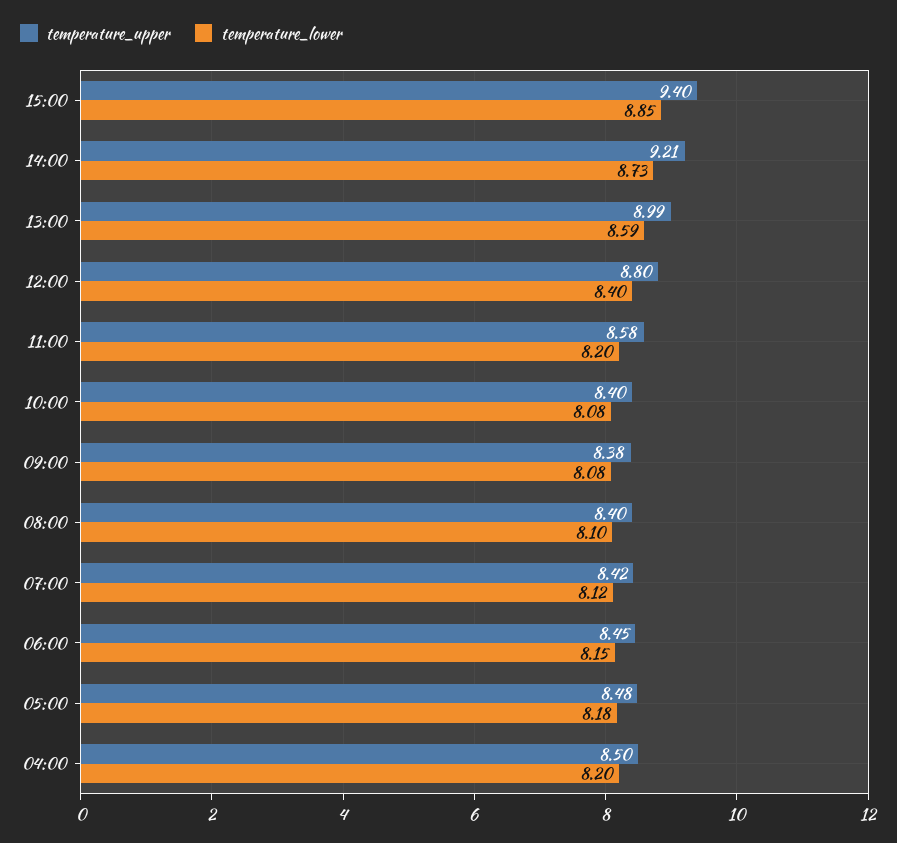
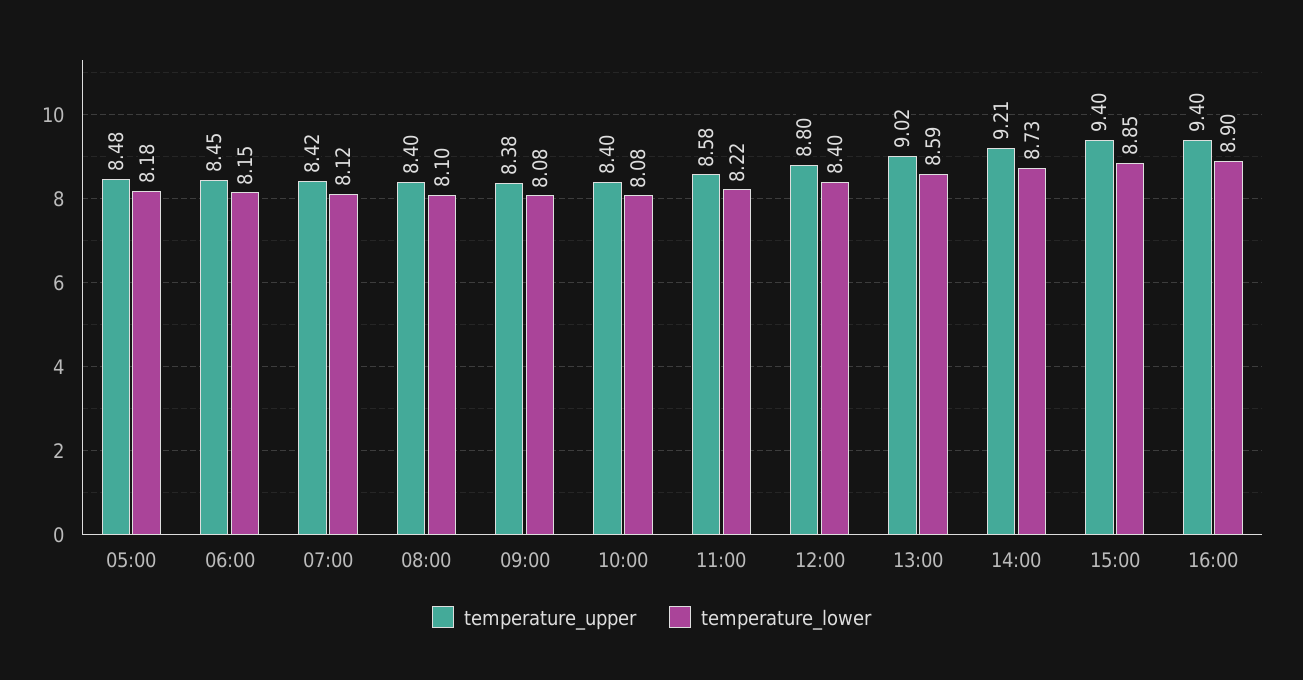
temperature_upper, 13:00: 8.99 -> 9.02
temperature_lower, 11:00: 8.2 -> 8.22
temperature_upper, 04:00: 8.5 -> none
temperature_lower, 04:00: 8.2 -> none
temperature_upper, 16:00: none -> 9.4
temperature_lower, 16:00: none -> 8.9

